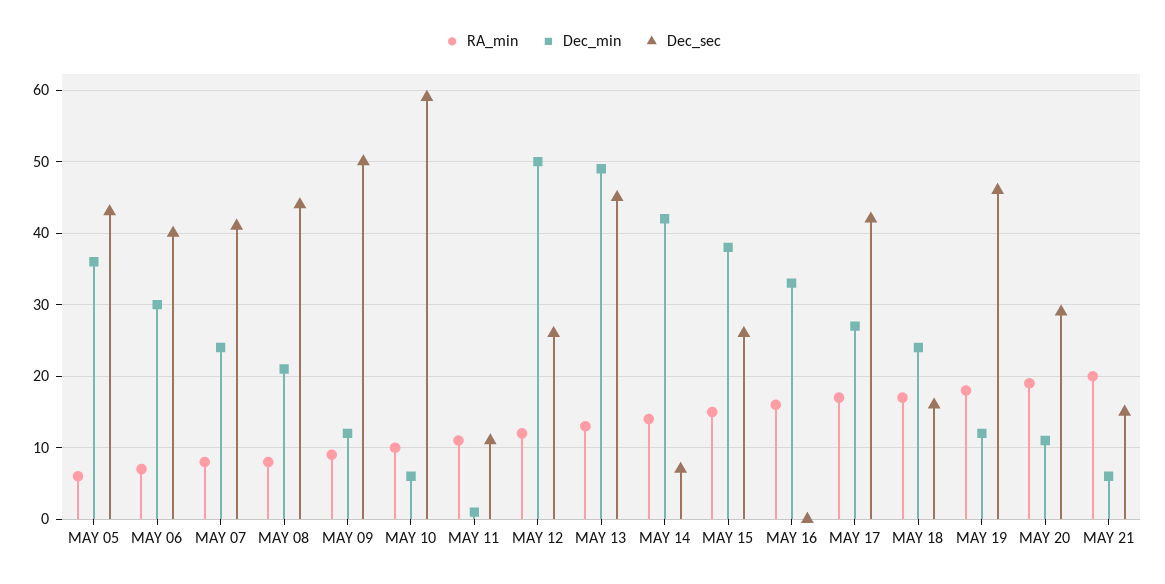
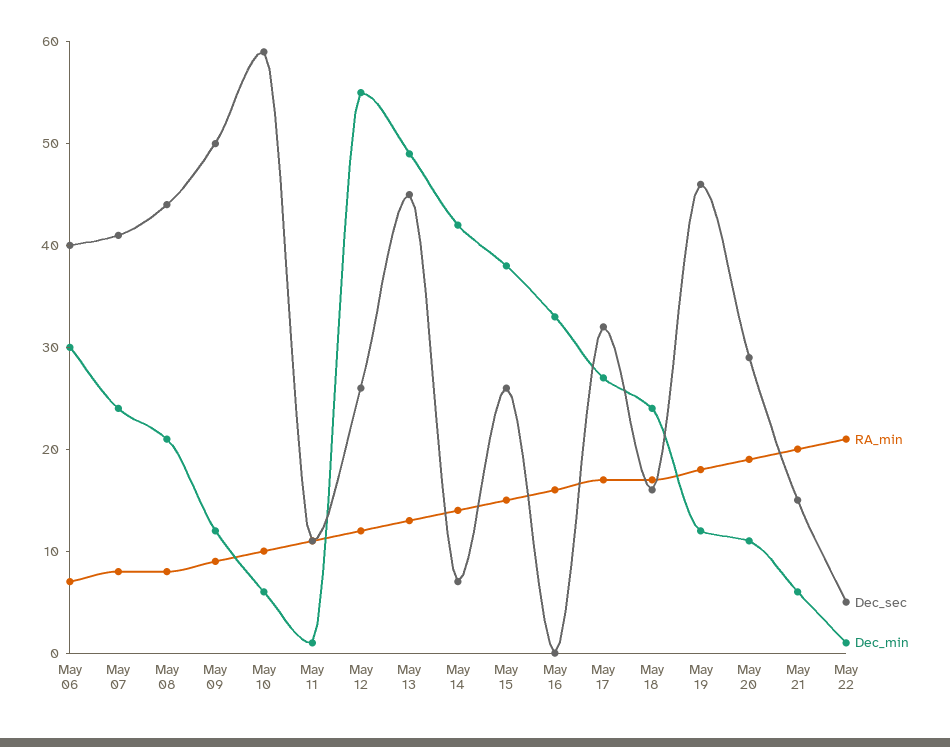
RA_min, MAY 05: 6 -> none
Dec_min, MAY 05: 36 -> none
Dec_sec, MAY 05: 43 -> none
Dec_min, MAY 12: 50 -> 55
Dec_sec, MAY 17: 42 -> 32
RA_min, May 22: none -> 21
Dec_sec, May 22: none -> 5
Dec_min, May 22: none -> 1

